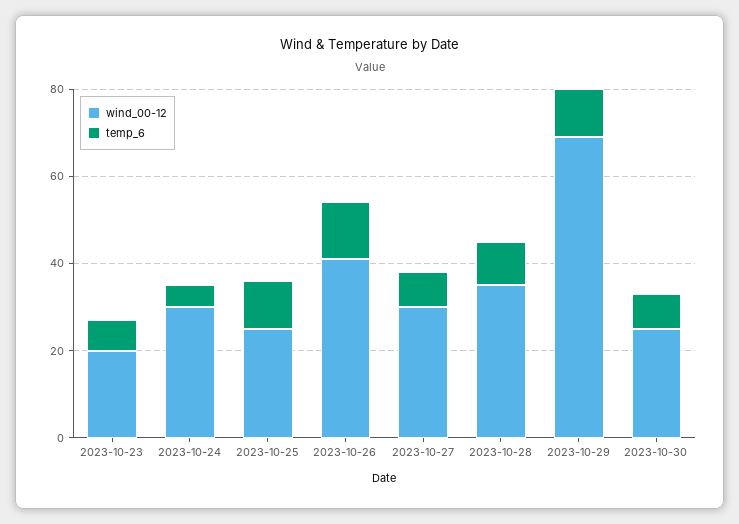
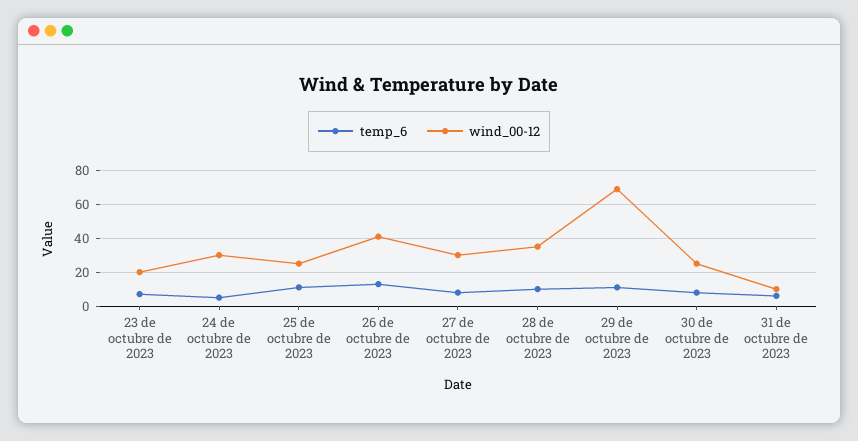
temp_6, 31 de octubre de 2023: none -> 5
wind_00-12, 31 de octubre de 2023: none -> 10

